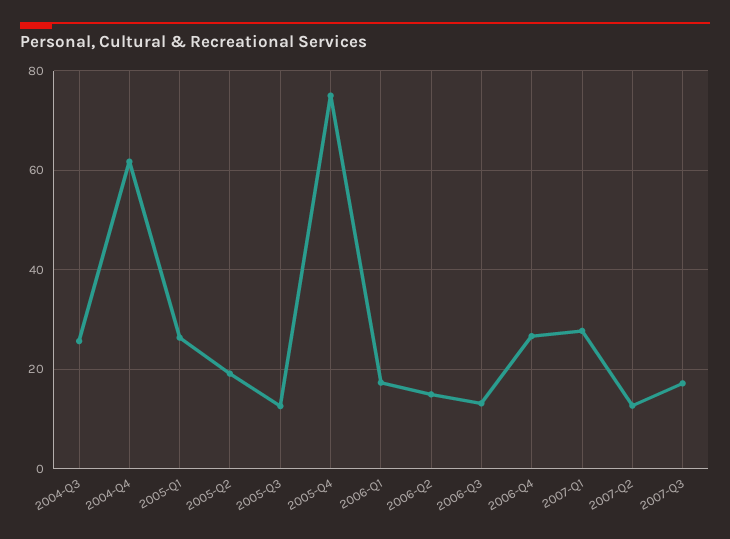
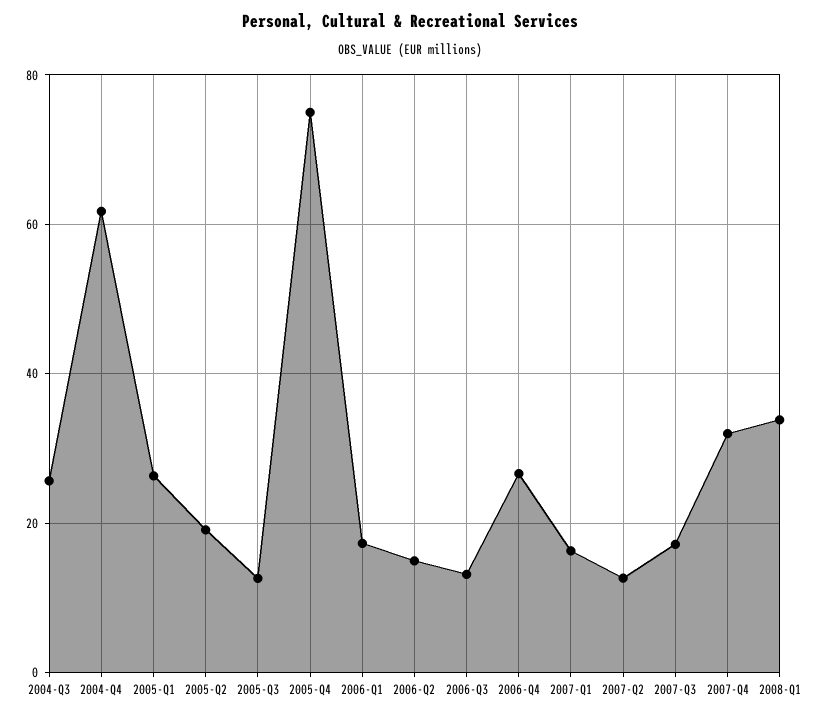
2007-Q1: 28 -> 16
2007-Q4: none -> 32
2008-Q1: none -> 34

